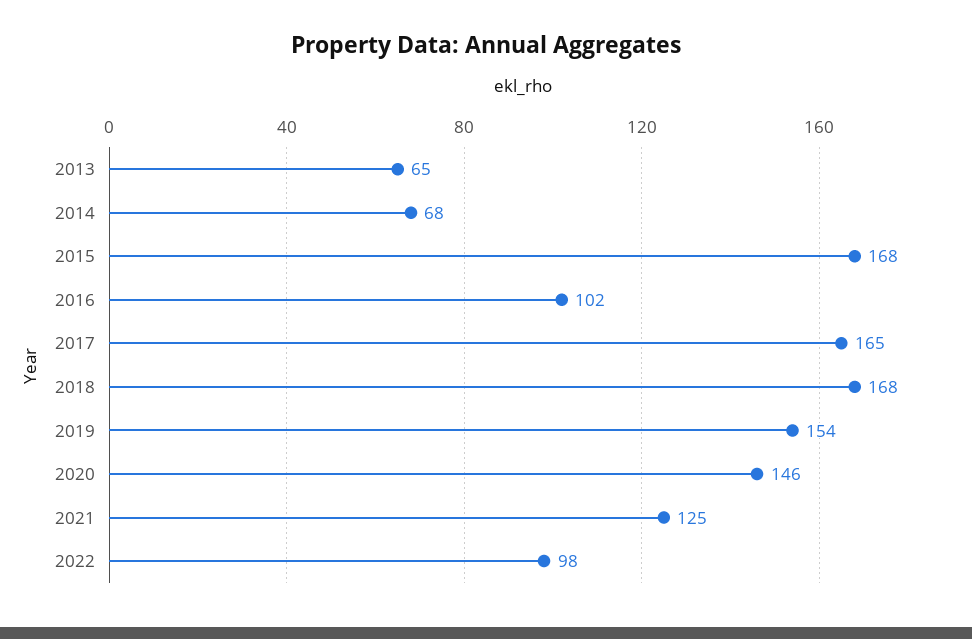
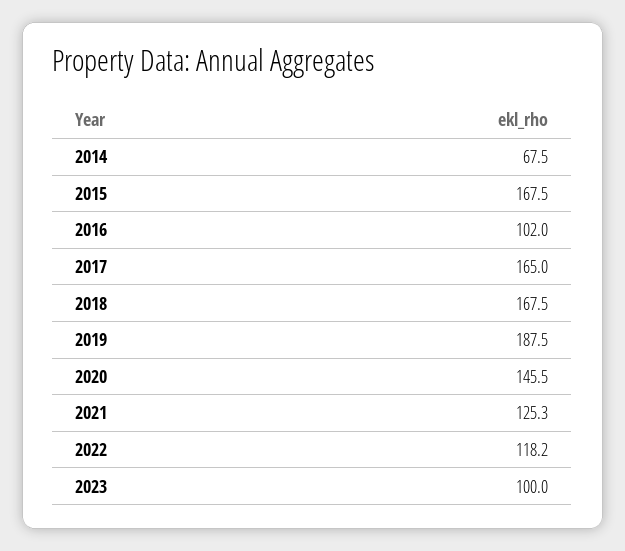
2013: 65 -> none
2019: 154 -> 187.5
2022: 98 -> 118.2
2023: none -> 100

